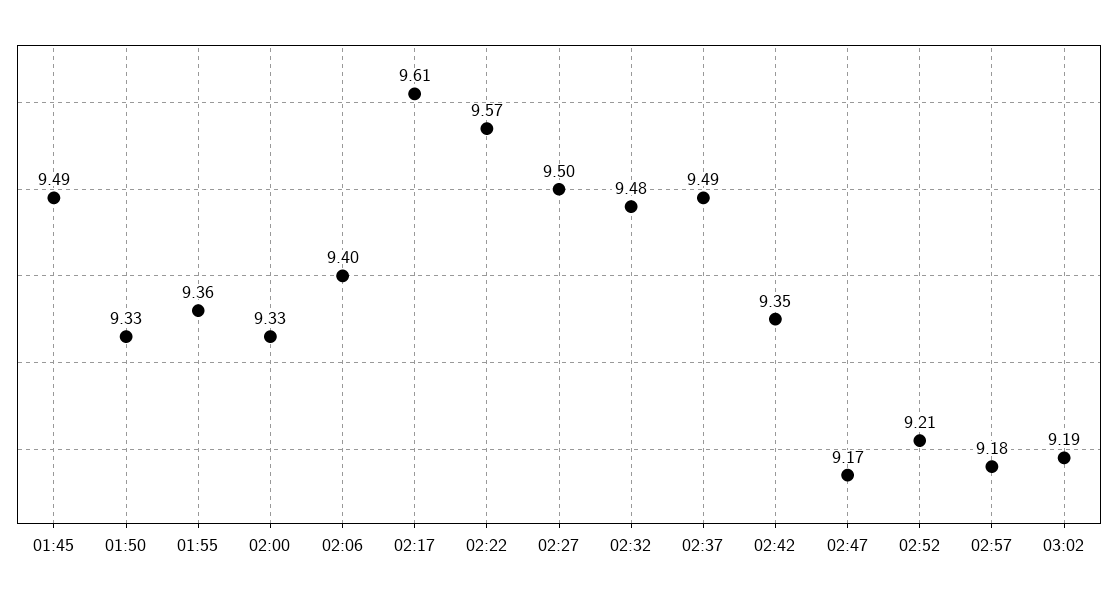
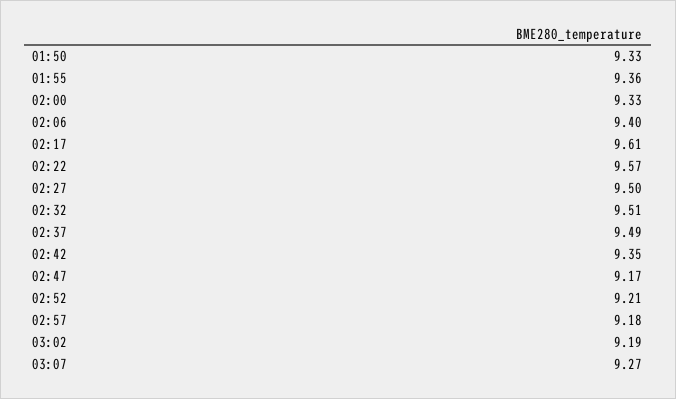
01:45: 9.49 -> none
02:32: 9.48 -> 9.51
03:07: none -> 9.27

